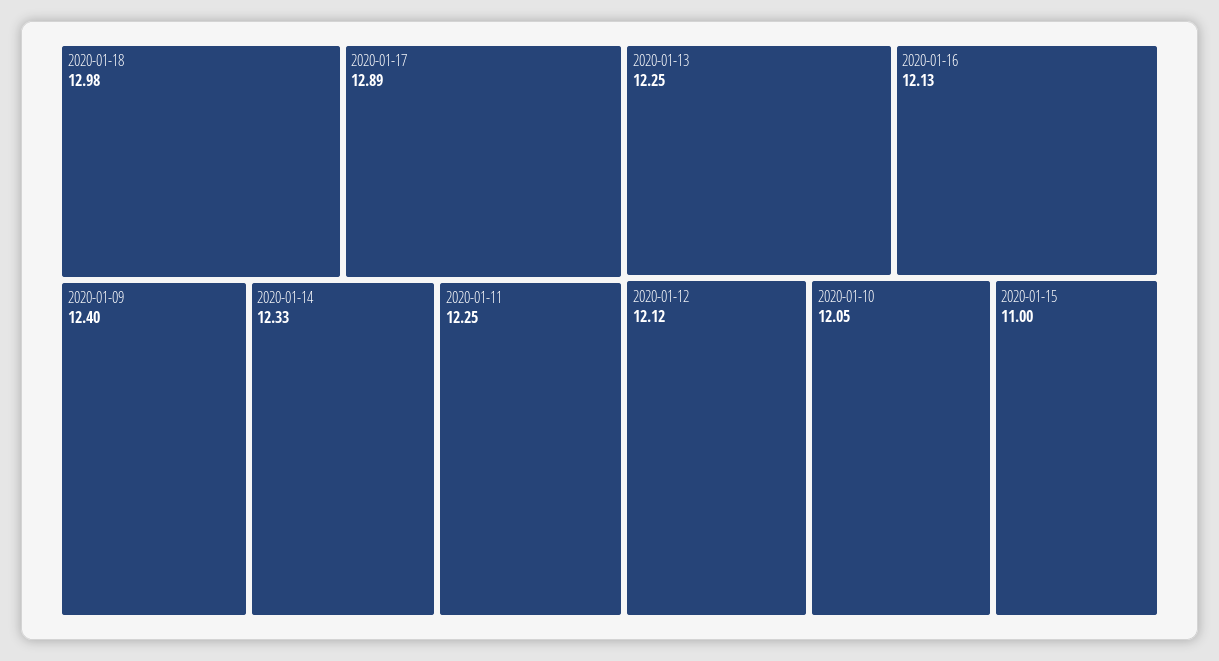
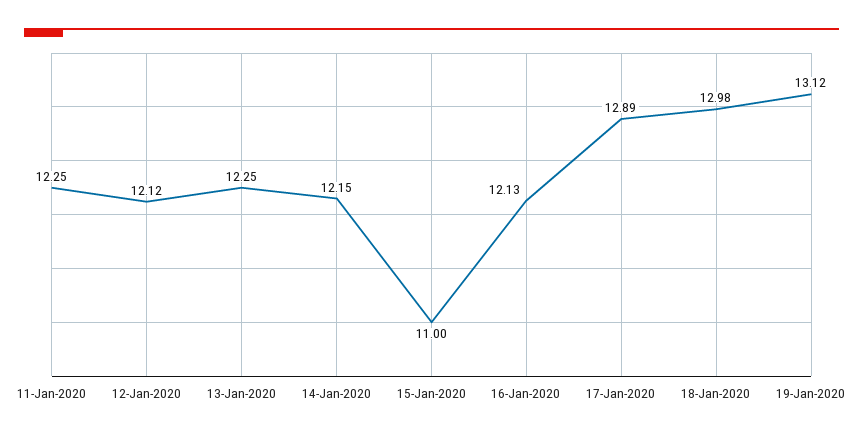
2020-01-09: 12.4 -> none
2020-01-14: 12.33 -> 12.15
2020-01-10: 12.05 -> none
19-Jan-2020: none -> 13.12

